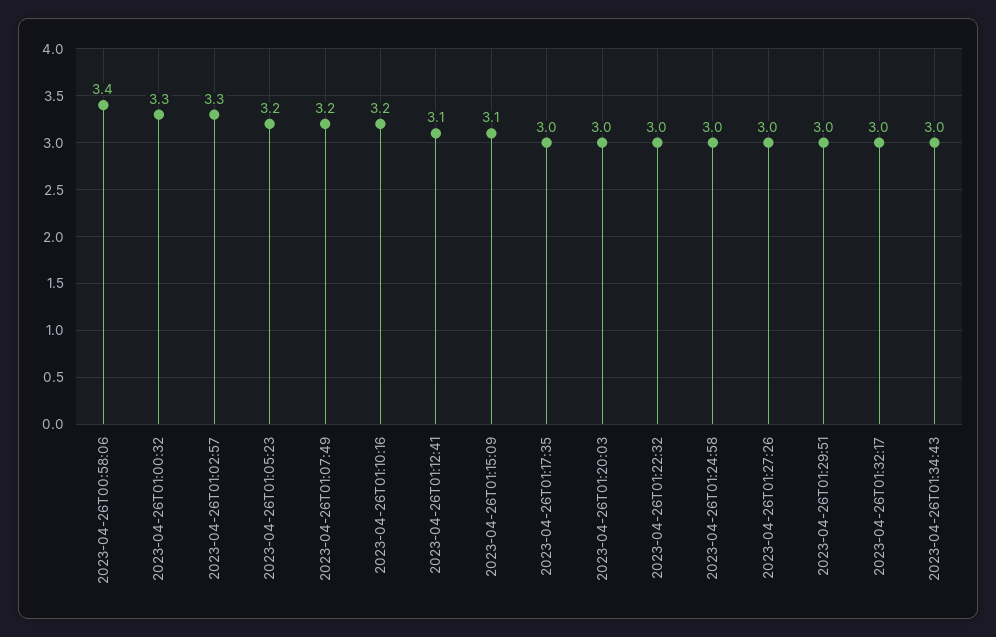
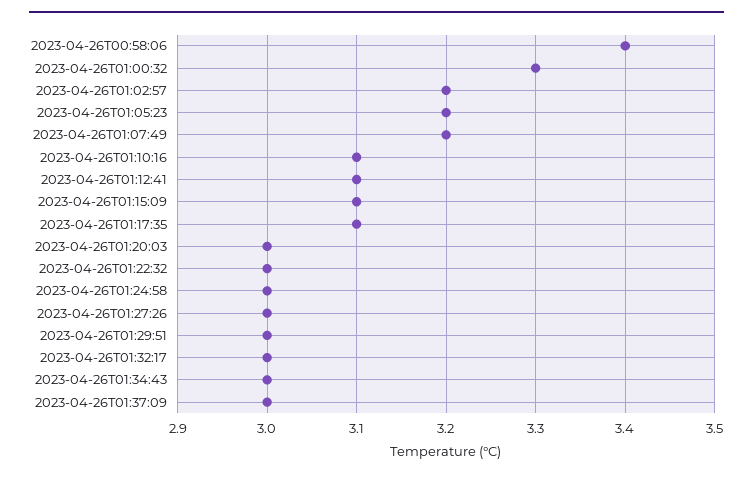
2023-04-26T01:02:57: 3.3 -> 3.2
2023-04-26T01:10:16: 3.2 -> 3.1
2023-04-26T01:17:35: 3 -> 3.1
2023-04-26T01:37:09: none -> 3

